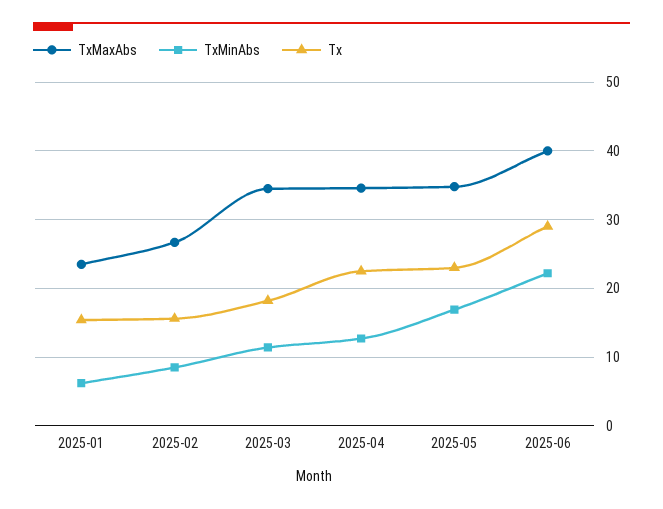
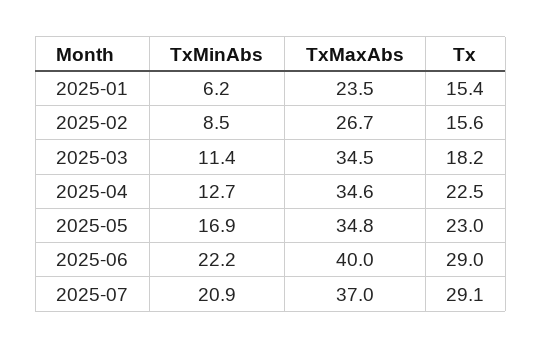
TxMinAbs, 2025-07: none -> 20.9
TxMaxAbs, 2025-07: none -> 37
Tx, 2025-07: none -> 29.1

